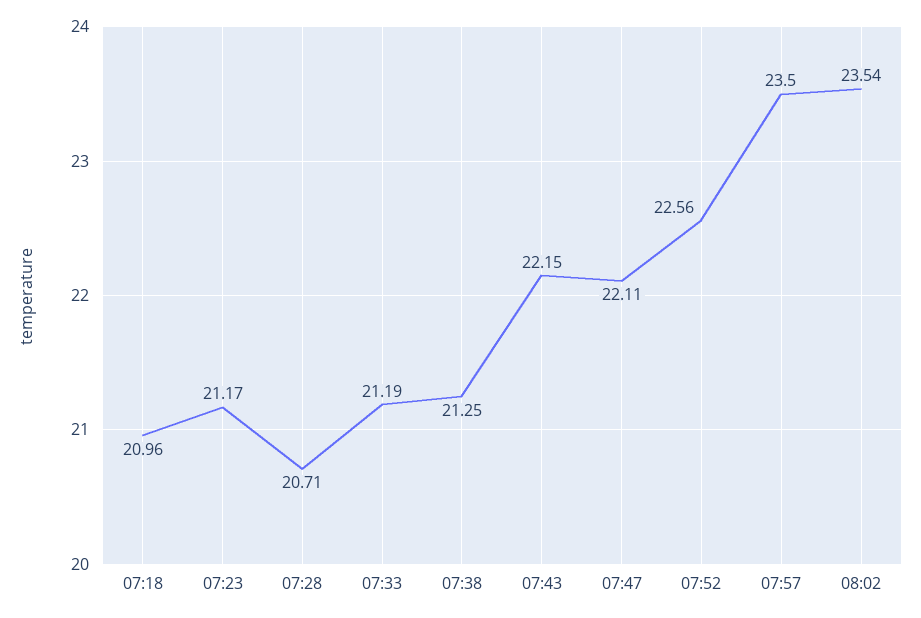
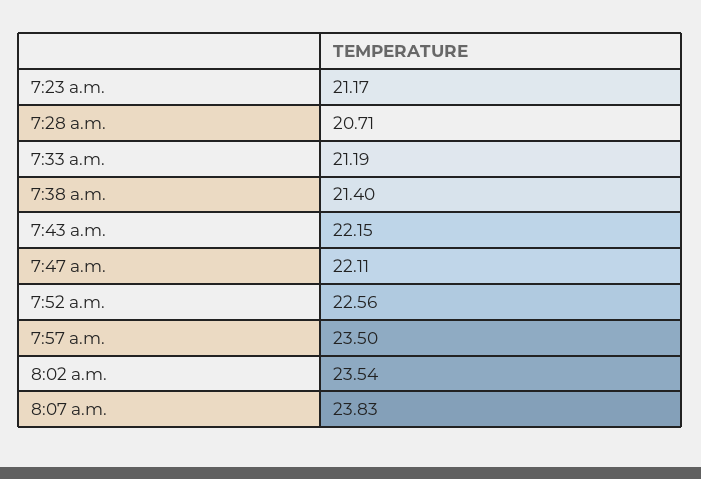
07:18: 20.96 -> none
07:38: 21.25 -> 21.4
8:07 a.m.: none -> 23.83

